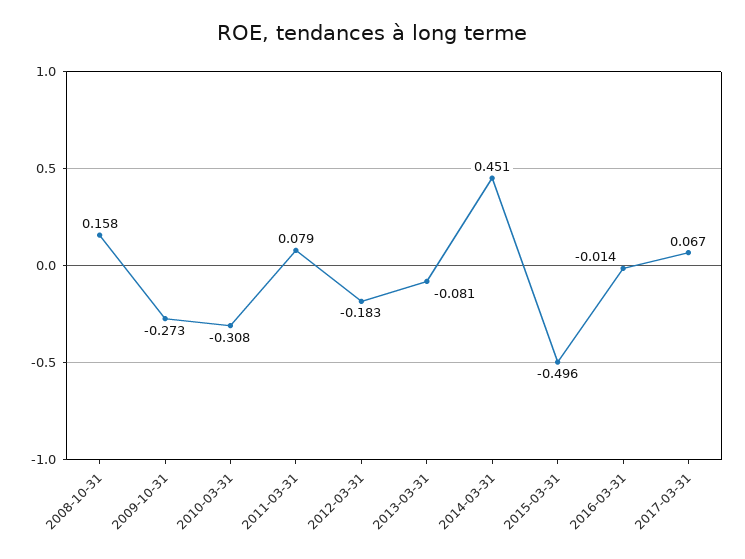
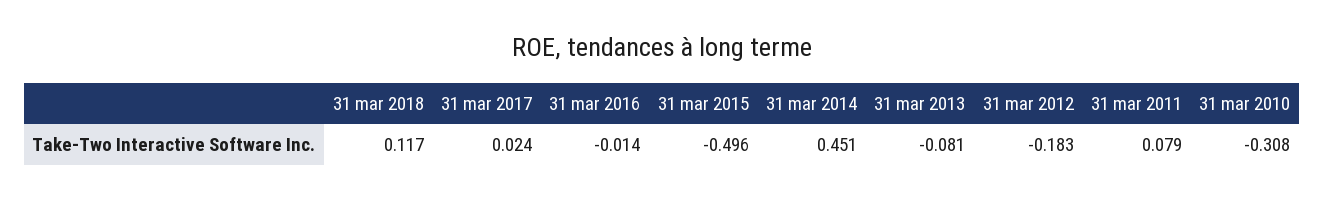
2008-10-31: 0.158 -> none
2009-10-31: -0.273 -> none
2017-03-31: 0.067 -> 0.024
31 mar 2018: none -> 0.117

